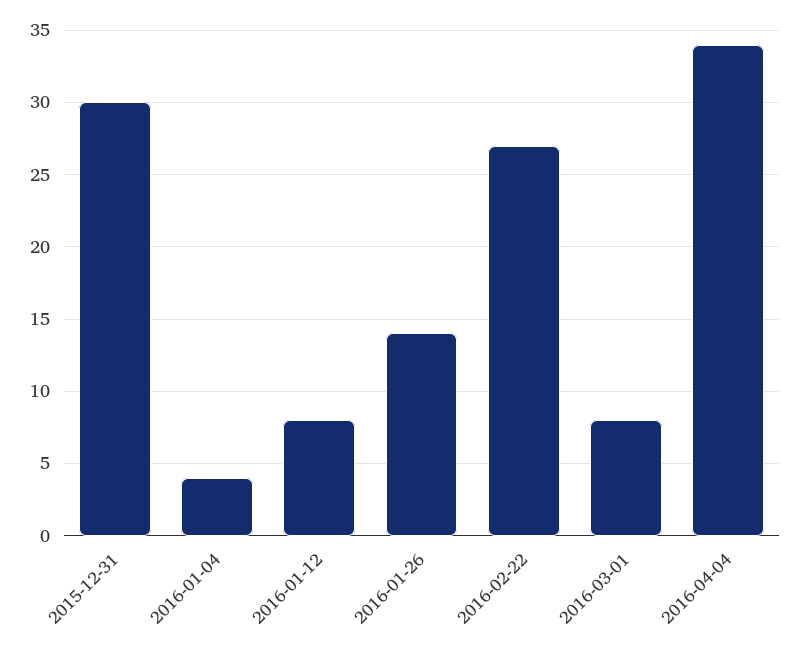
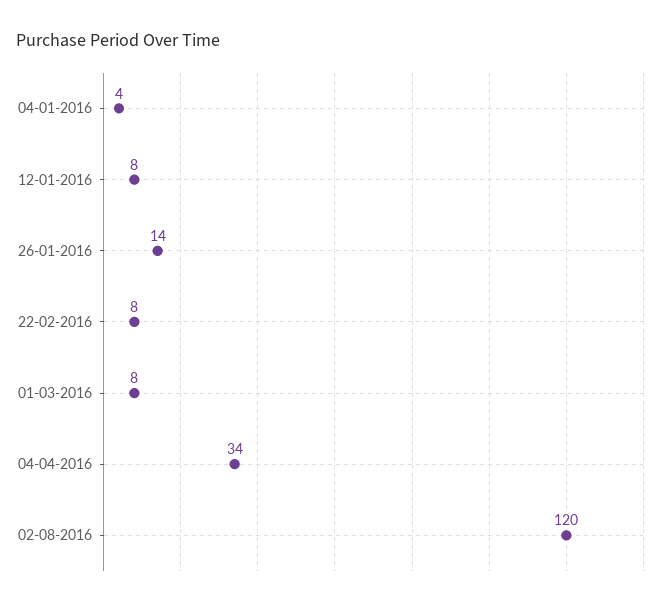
2015-12-31: 30 -> none
2016-02-22: 27 -> 8
02-08-2016: none -> 120

